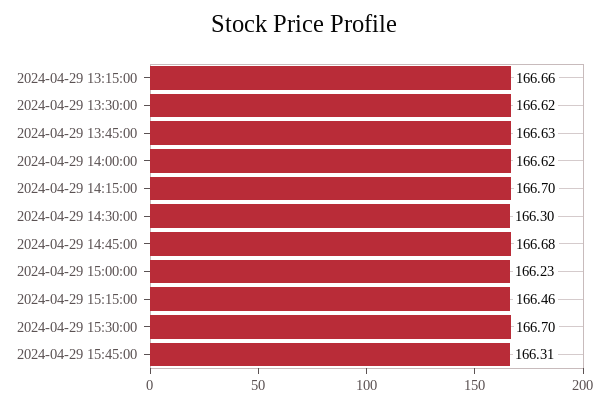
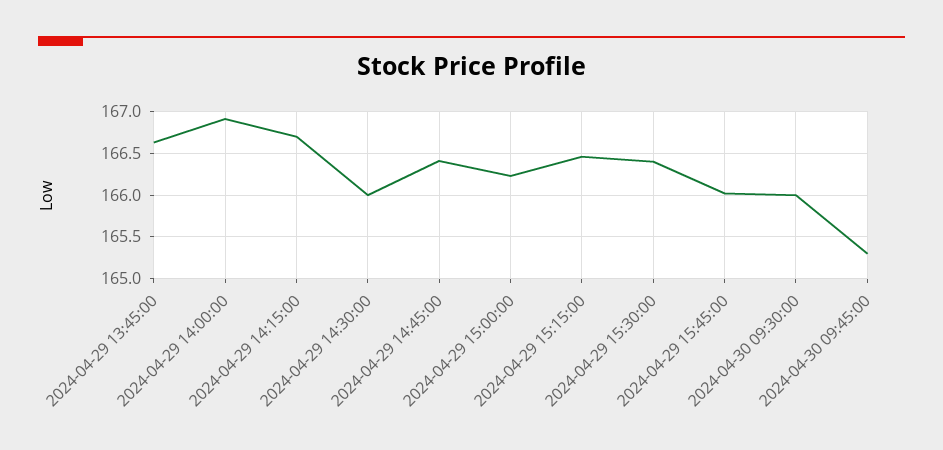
2024-04-29 13:15:00: 166.66 -> none
2024-04-29 13:30:00: 166.62 -> none
2024-04-29 14:00:00: 166.62 -> 166.9
2024-04-29 14:30:00: 166.3 -> 166
2024-04-29 14:45:00: 166.68 -> 166.4
2024-04-29 15:30:00: 166.7 -> 166.4
2024-04-29 15:45:00: 166.31 -> 166
2024-04-30 09:30:00: none -> 166
2024-04-30 09:45:00: none -> 165.3

